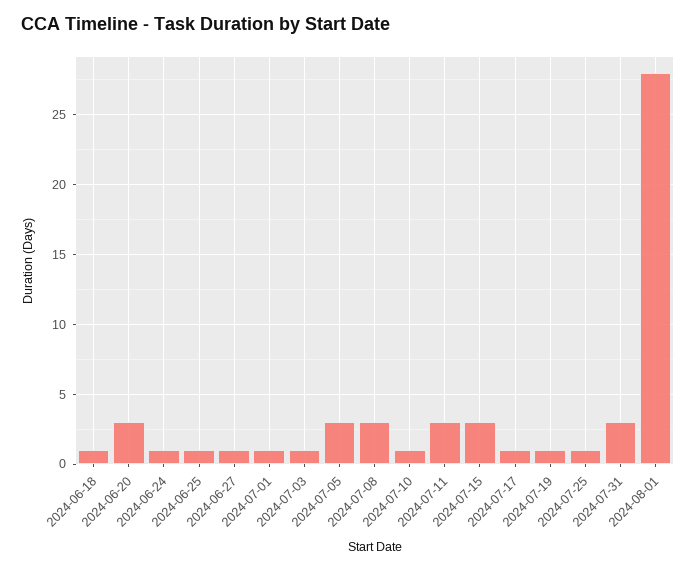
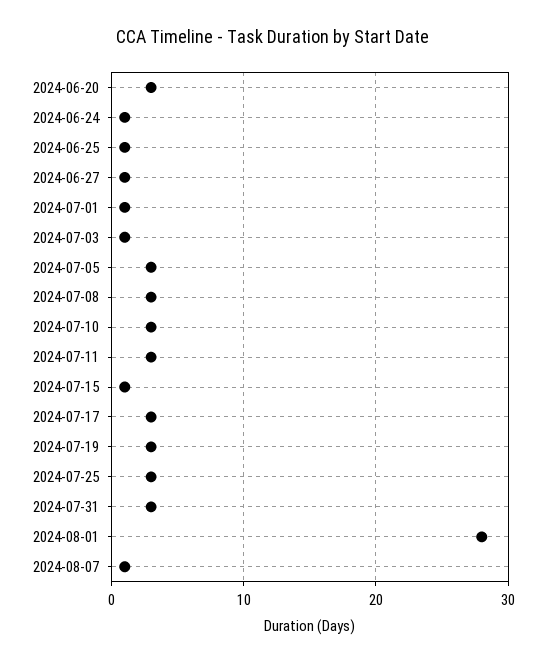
2024-06-18: 1 -> none
2024-07-10: 1 -> 3
2024-07-15: 3 -> 1
2024-07-17: 1 -> 3
2024-07-19: 1 -> 3
2024-07-25: 1 -> 3
2024-08-07: none -> 1

